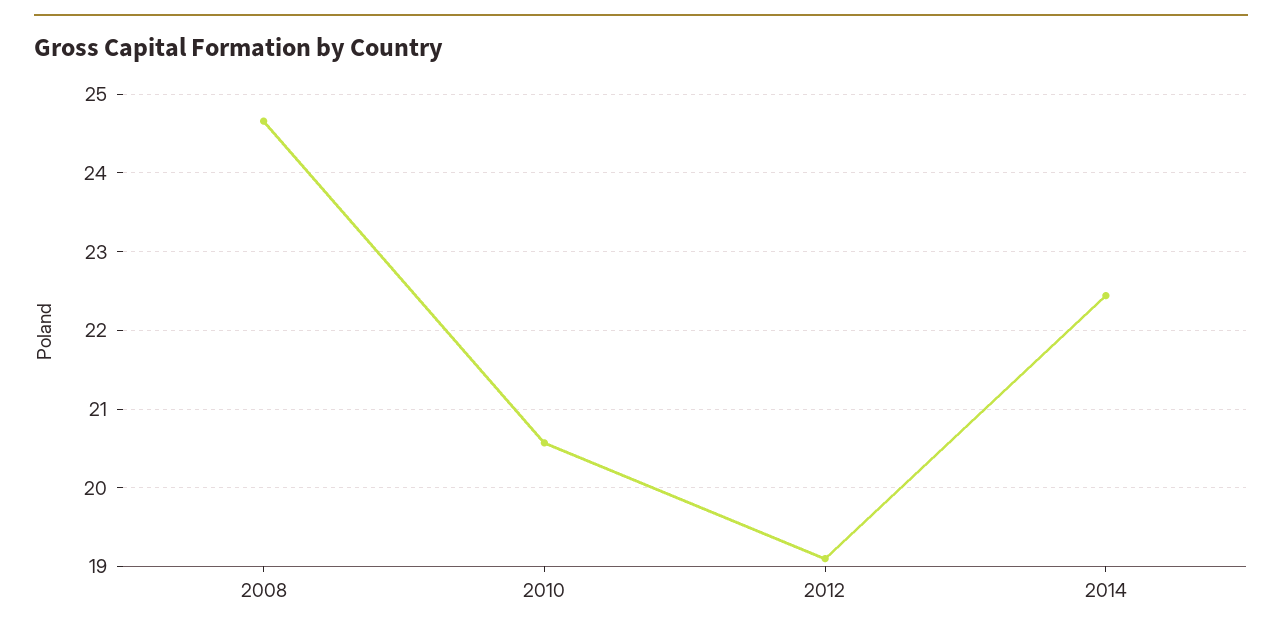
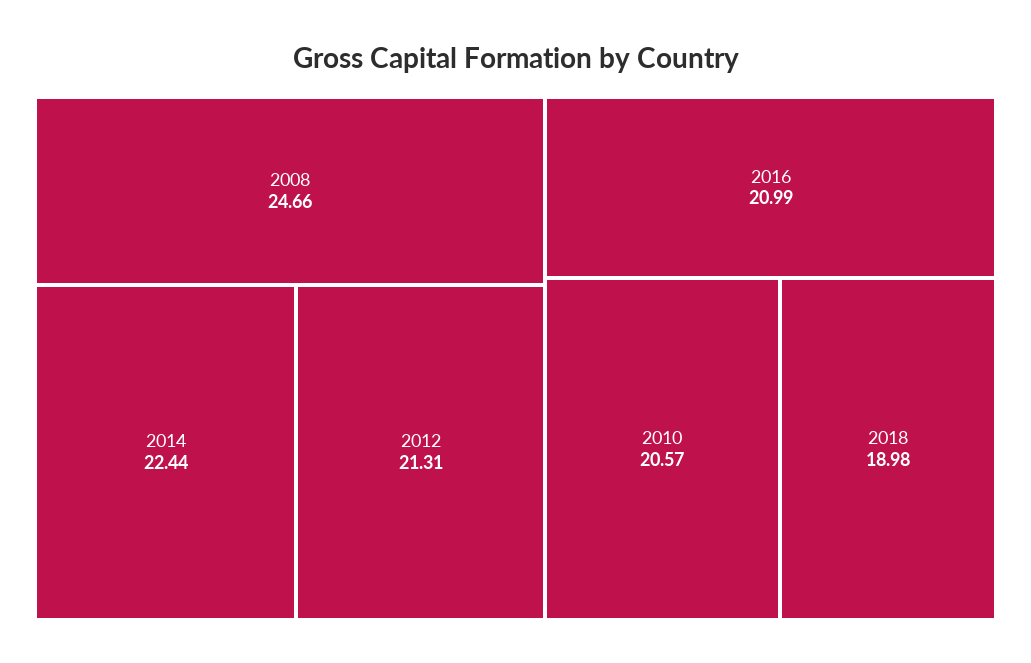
2012: 19.1 -> 21.31
2016: none -> 20.99
2018: none -> 18.98

